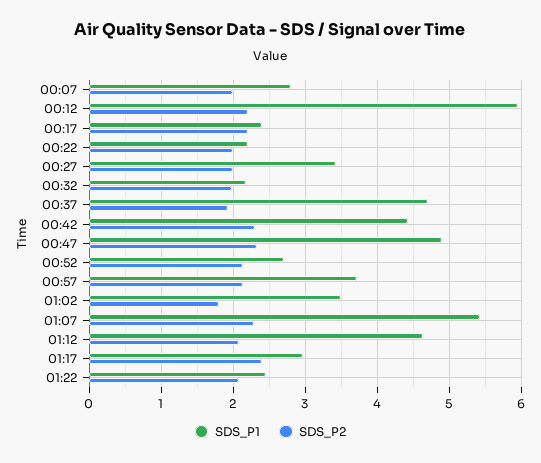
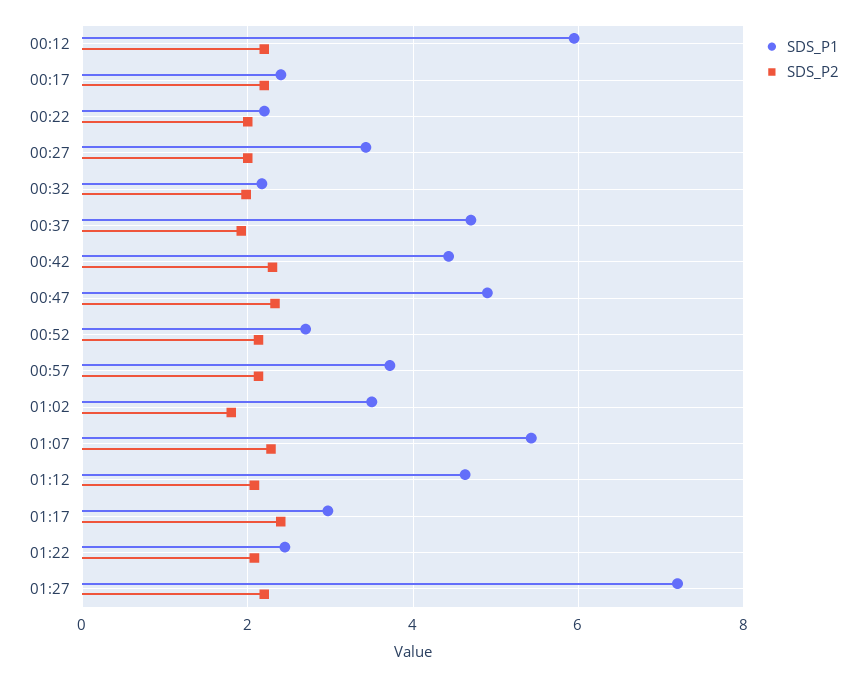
SDS_P1, 00:07: 2.8 -> none
SDS_P2, 00:07: 2 -> none
SDS_P1, 01:27: none -> 7.2
SDS_P2, 01:27: none -> 2.2

